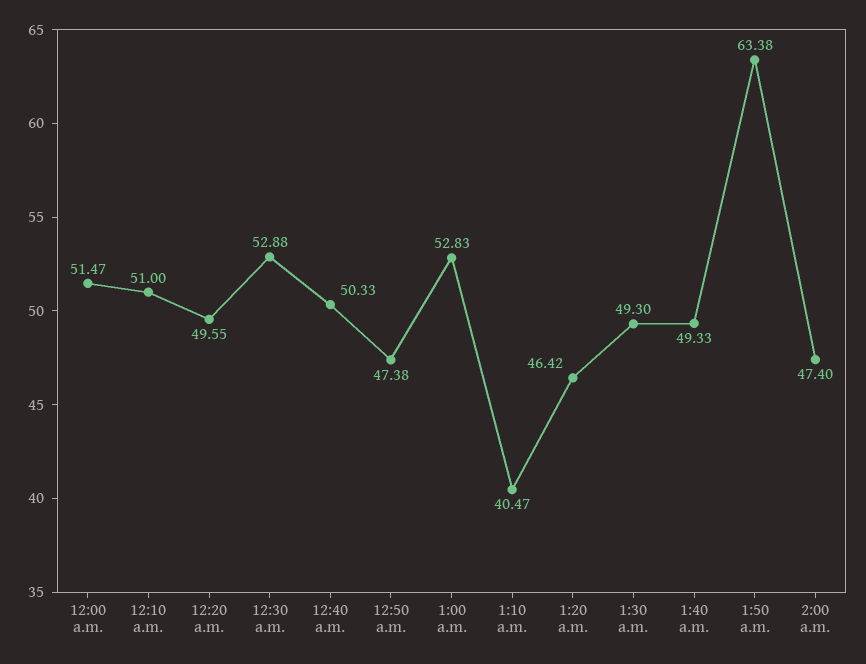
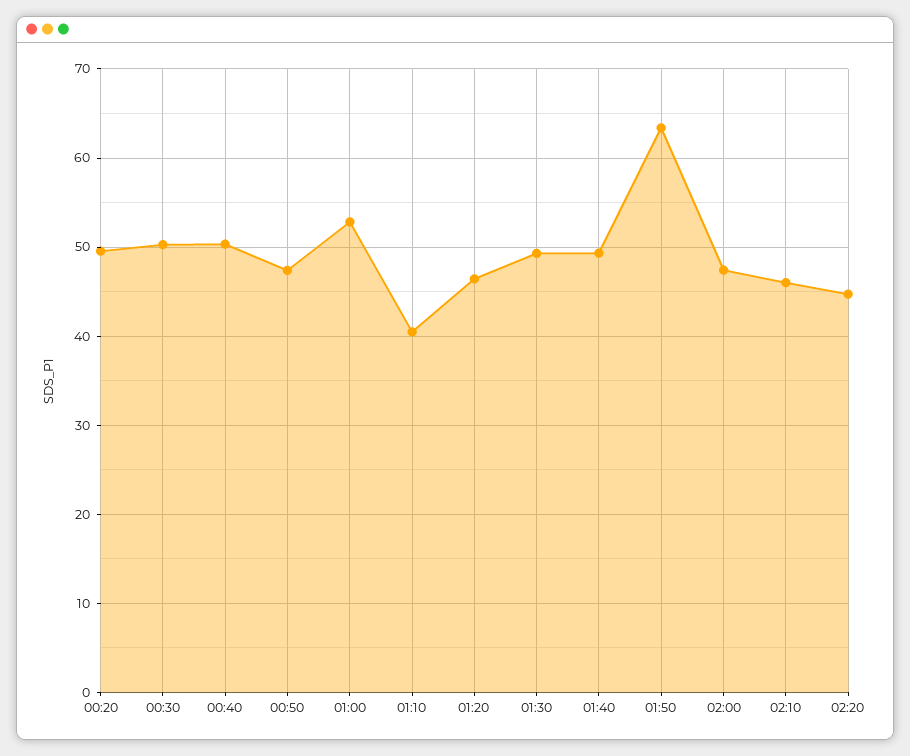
12:00 a.m.: 51.47 -> none
12:10 a.m.: 51 -> none
12:30 a.m.: 52.88 -> 50
02:10: none -> 46
02:20: none -> 45

